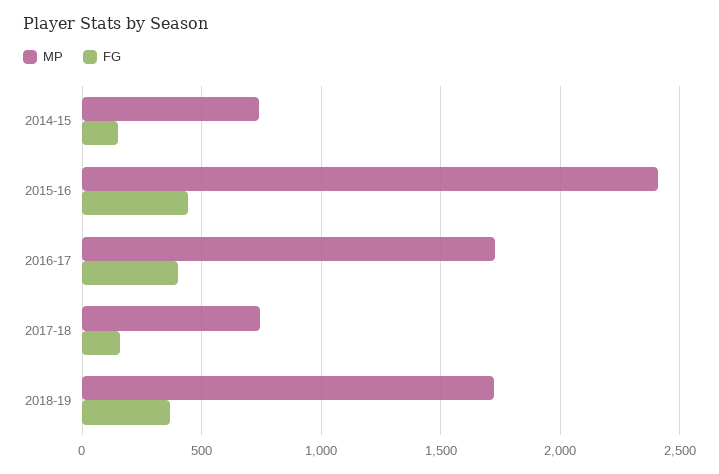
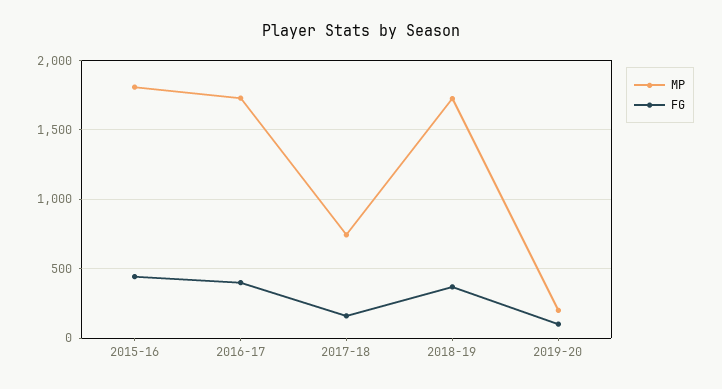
MP, 2014-15: 750 -> none
FG, 2014-15: 150 -> none
MP, 2015-16: 2400 -> 1800
MP, 2019-20: none -> 200
FG, 2019-20: none -> 100

